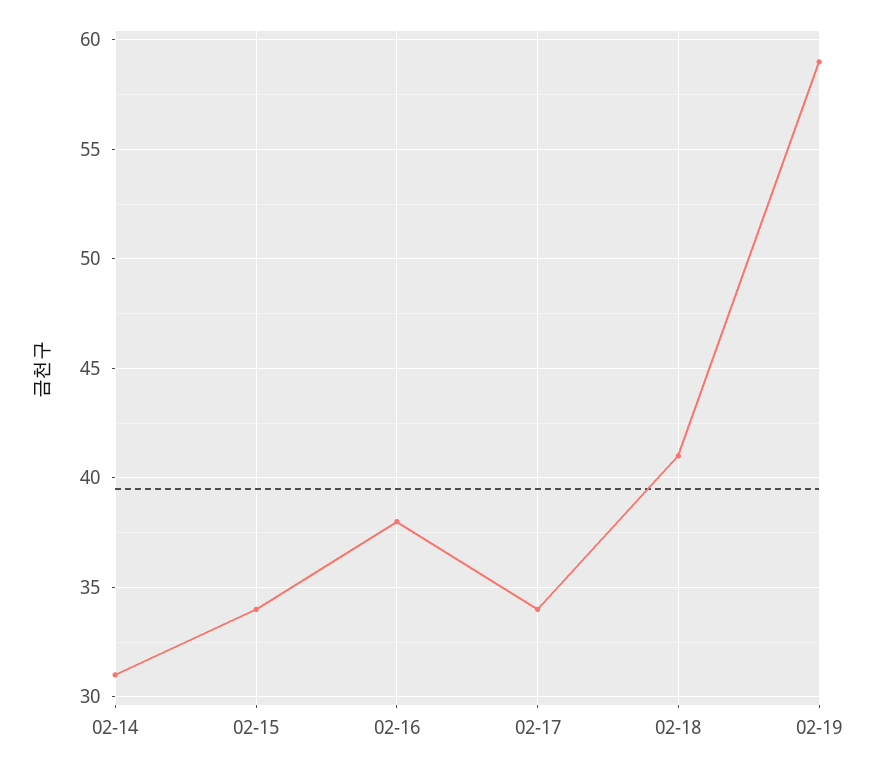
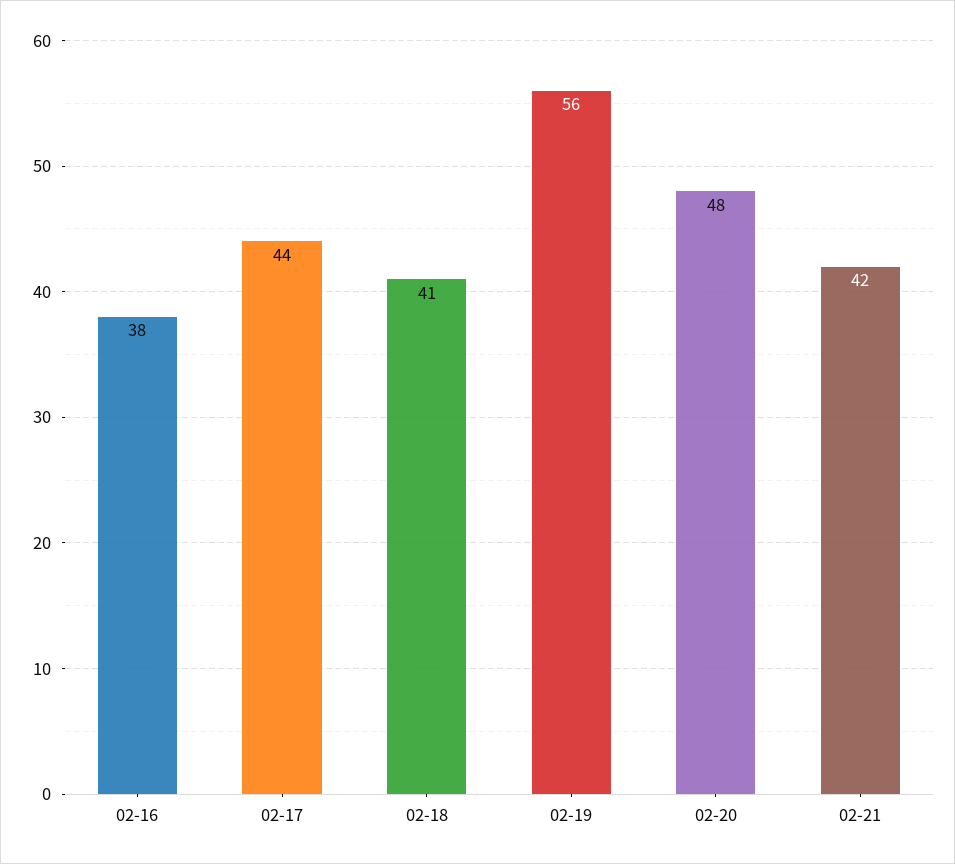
02-14: 31 -> none
02-15: 34 -> none
02-17: 34 -> 44
02-19: 59 -> 56
02-20: none -> 48
02-21: none -> 42

